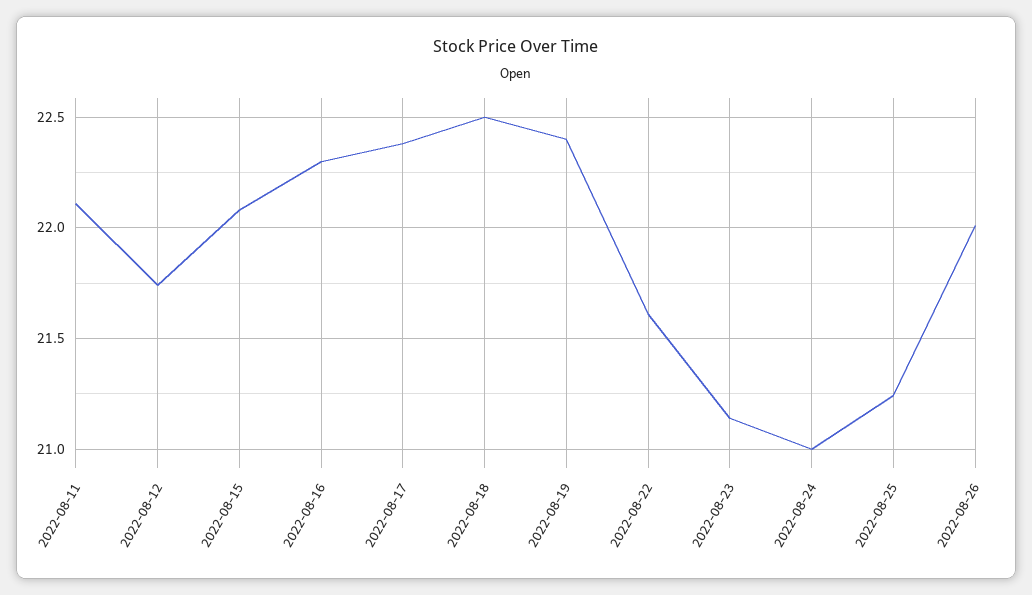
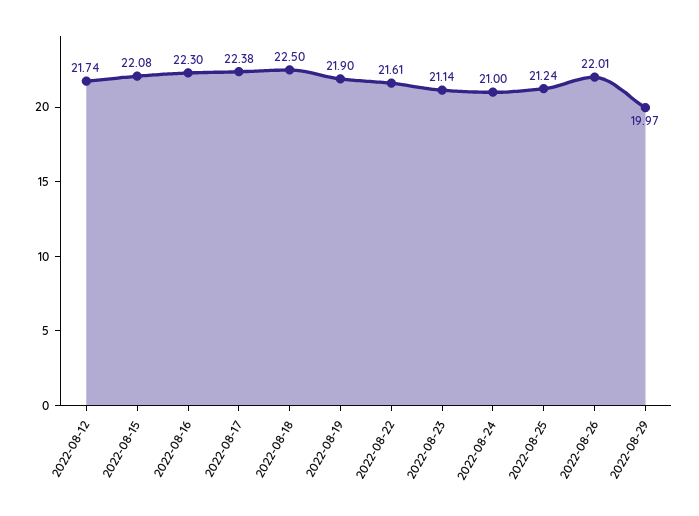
2022-08-11: 22.1 -> none
2022-08-19: 22.4 -> 21.9
2022-08-29: none -> 19.97

